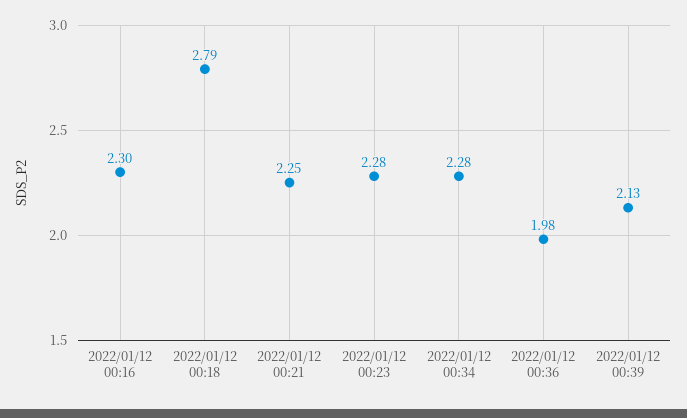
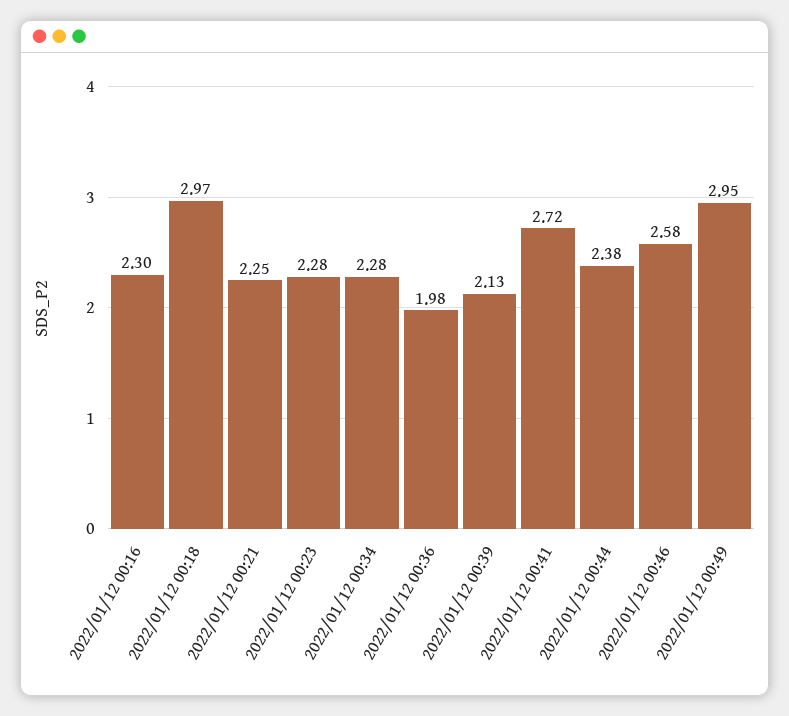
2022/01/12 00:18: 2.79 -> 2.97
2022/01/12 00:41: none -> 2.72
2022/01/12 00:44: none -> 2.38
2022/01/12 00:46: none -> 2.58
2022/01/12 00:49: none -> 2.95

